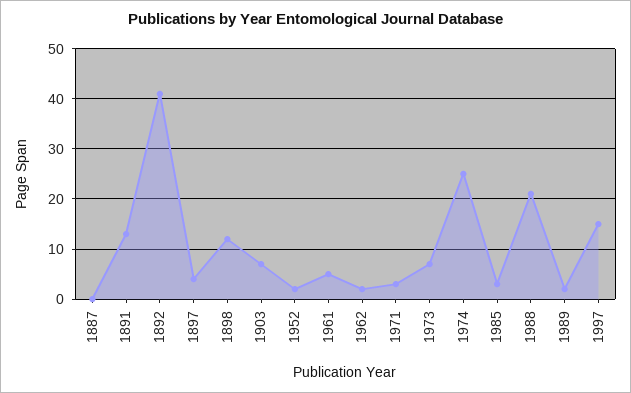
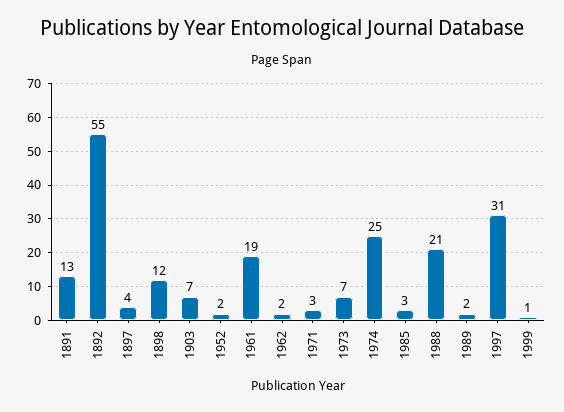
1887: 0 -> none
1892: 40 -> 55
1961: 5 -> 19
1997: 15 -> 31
1999: none -> 1

